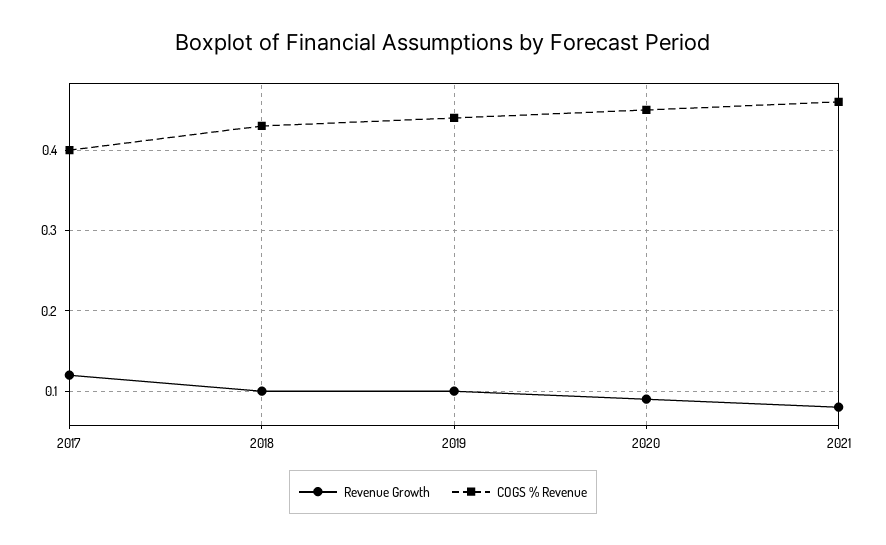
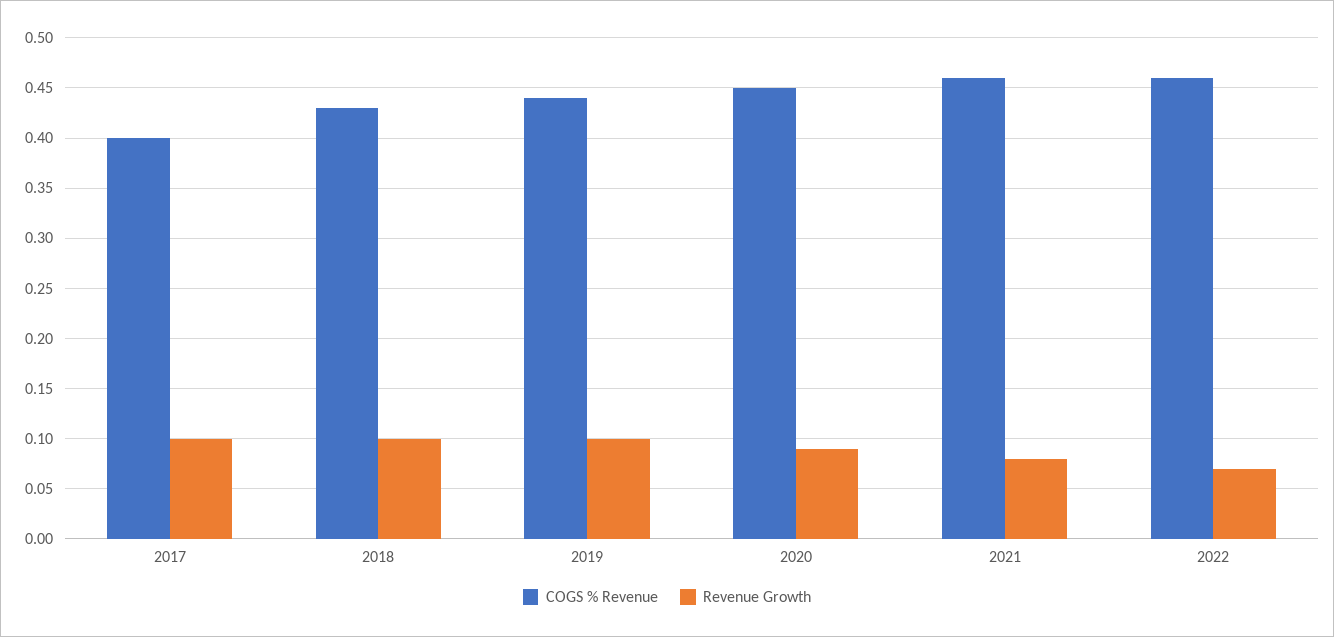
Revenue Growth, 2017: 0.12 -> 0.1
COGS % Revenue, 2022: none -> 0.46
Revenue Growth, 2022: none -> 0.07

